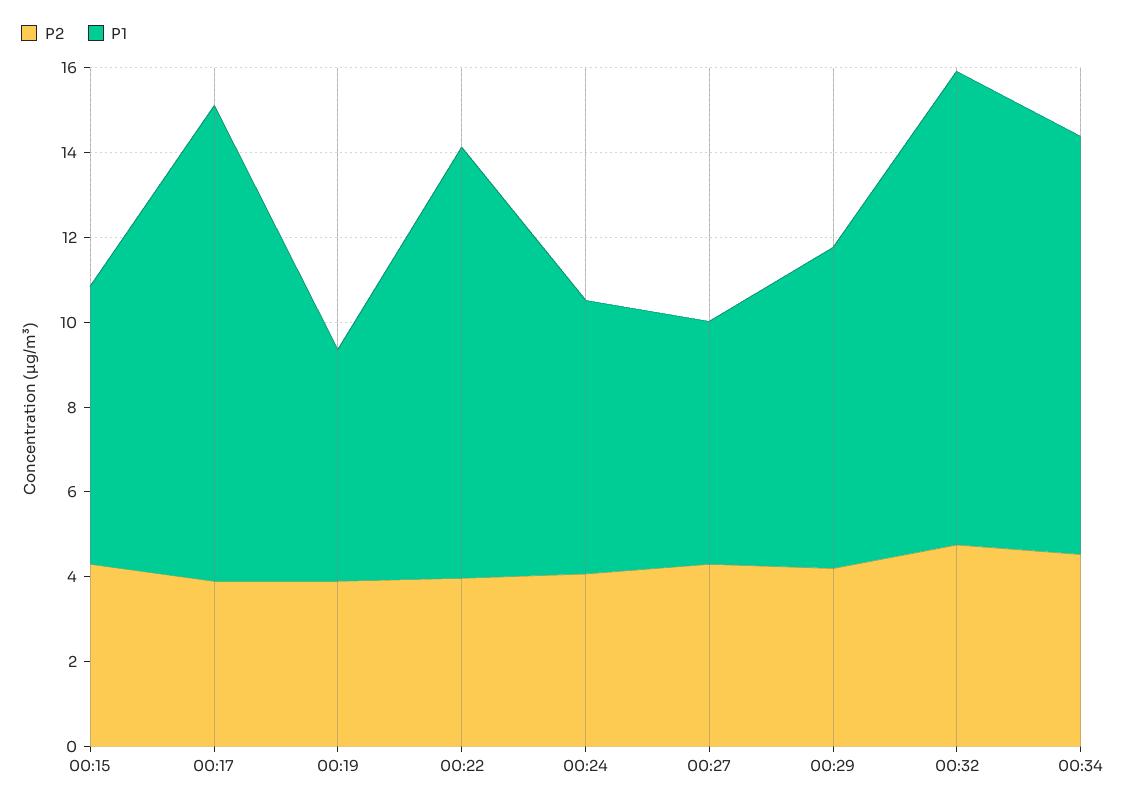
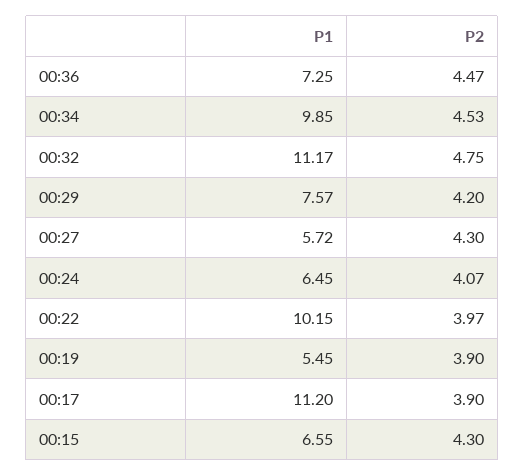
P1, 00:36: none -> 7.25
P2, 00:36: none -> 4.47

